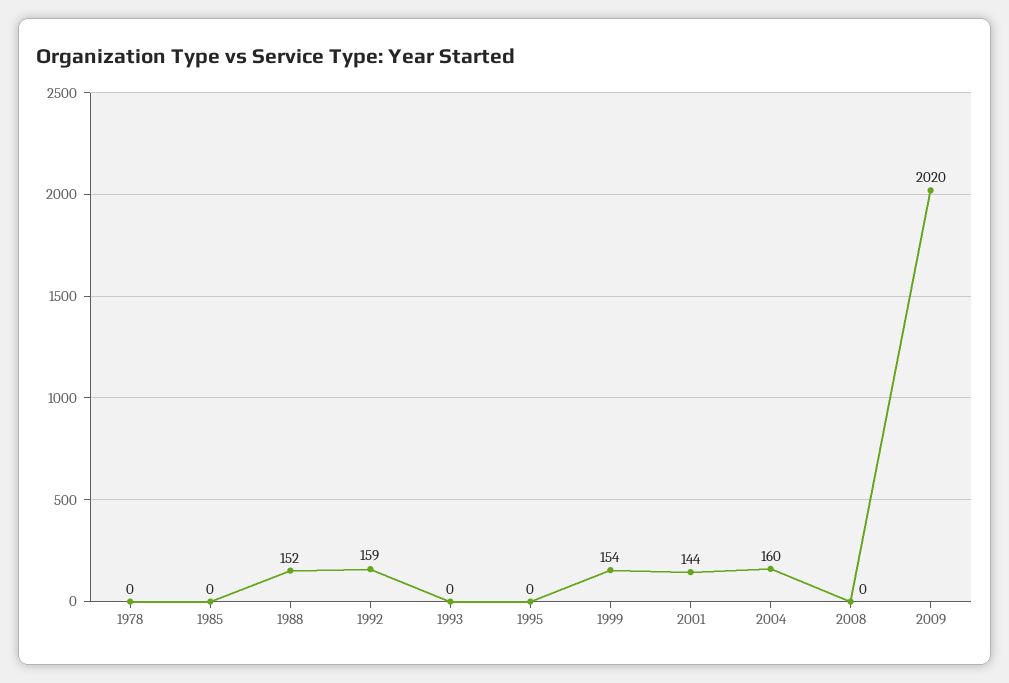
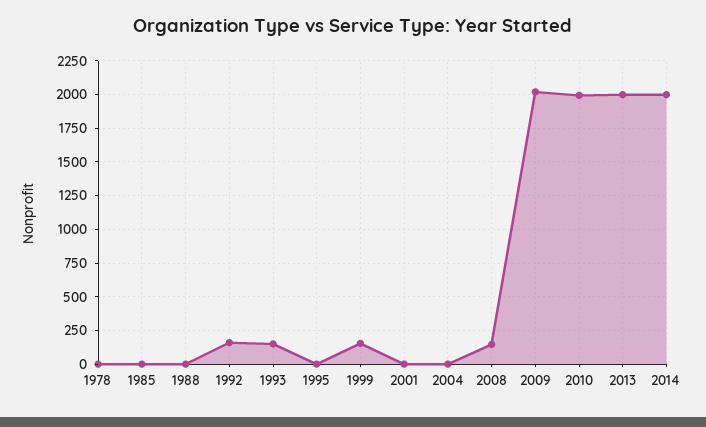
1988: 152 -> 0
1993: 0 -> 150
2001: 144 -> 0
2004: 160 -> 0
2008: 0 -> 150
2010: none -> 2000
2013: none -> 2000
2014: none -> 2000

